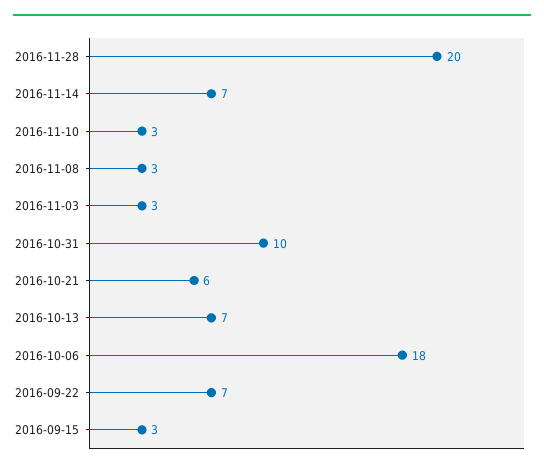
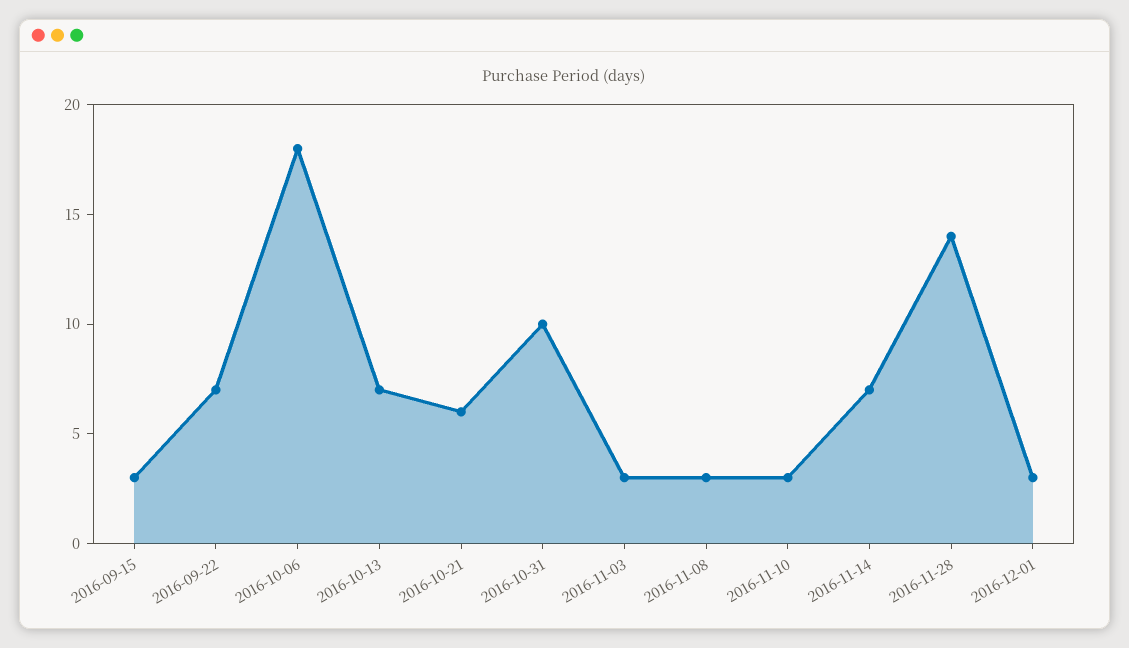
2016-11-28: 20 -> 14
2016-12-01: none -> 3

